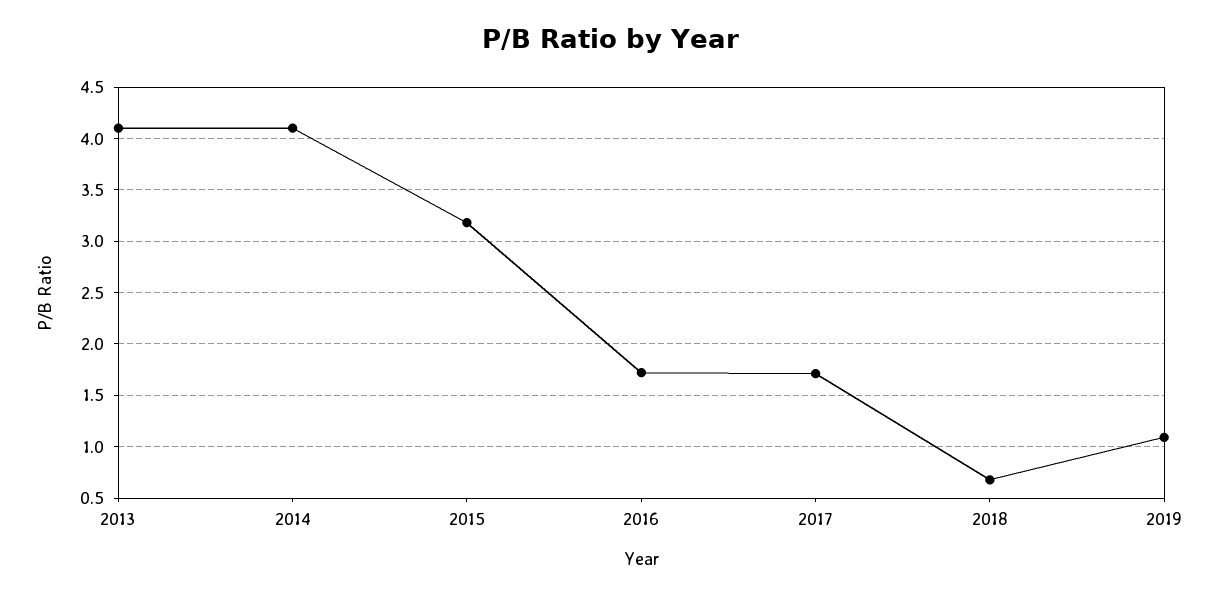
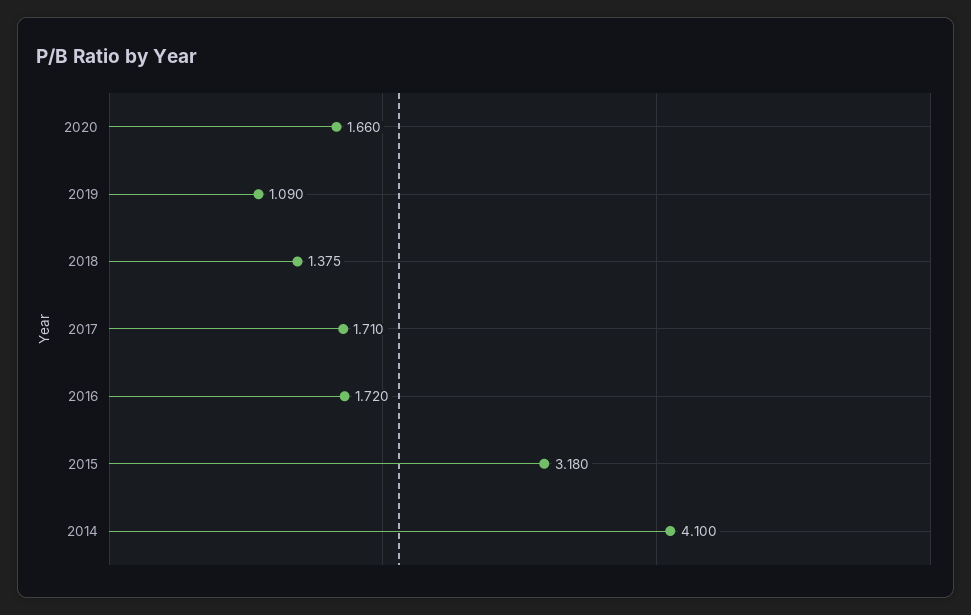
2013: 4.1 -> none
2018: 0.7 -> 1.375
2020: none -> 1.66

